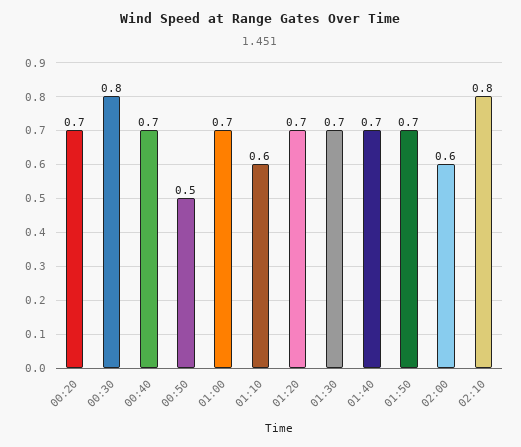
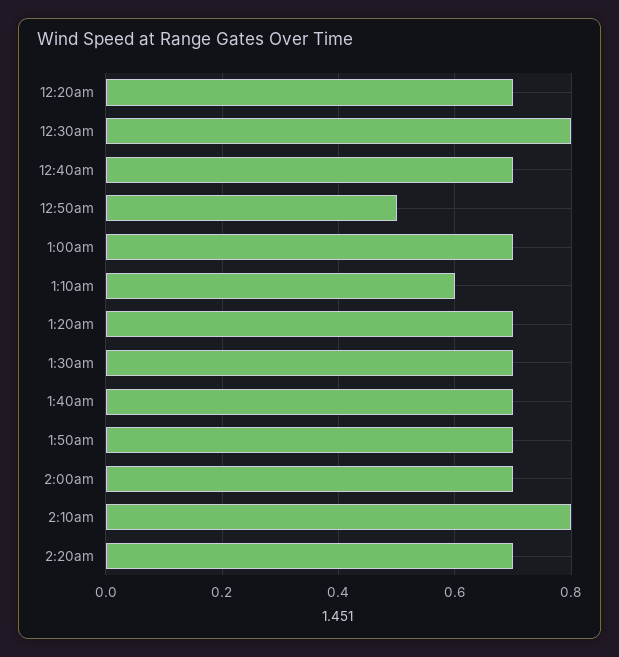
02:00: 0.6 -> 0.7
2:20am: none -> 0.7

